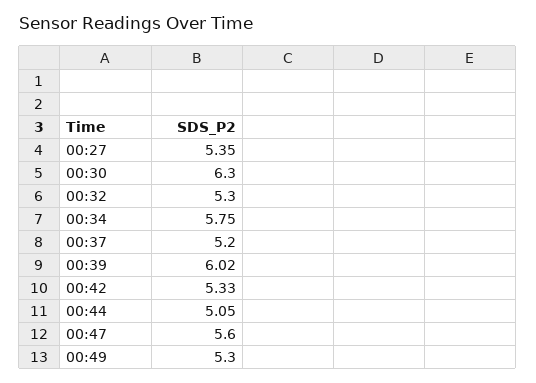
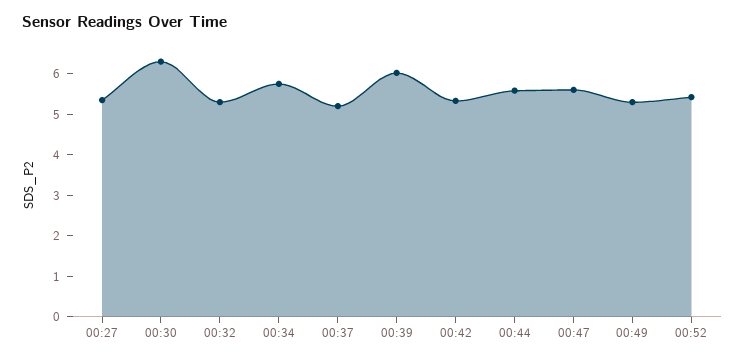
00:44: 5.05 -> 5.6
00:52: none -> 5.4

